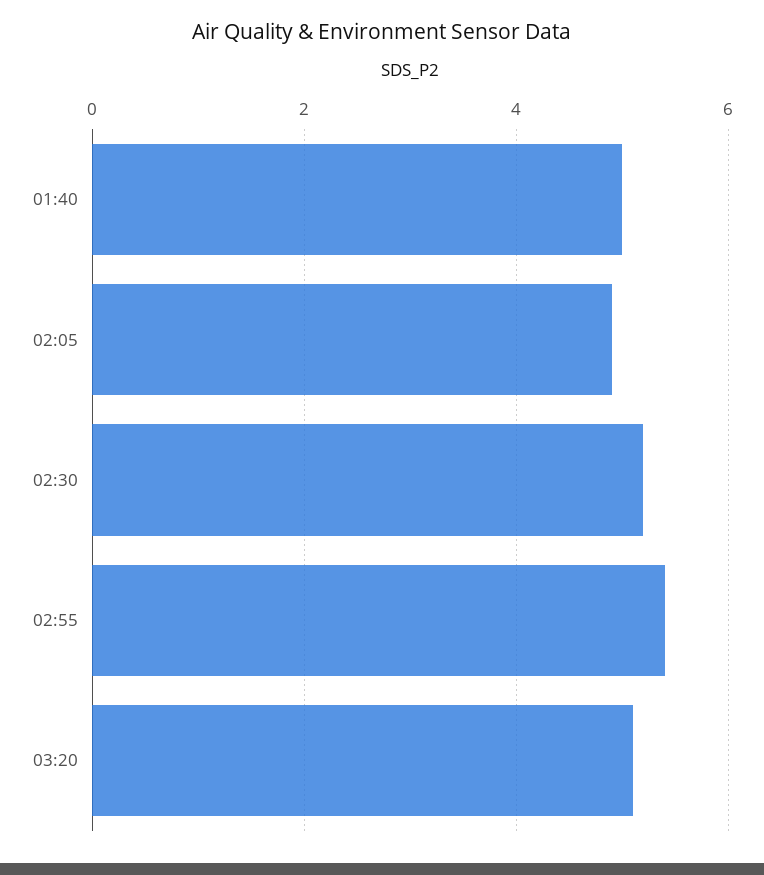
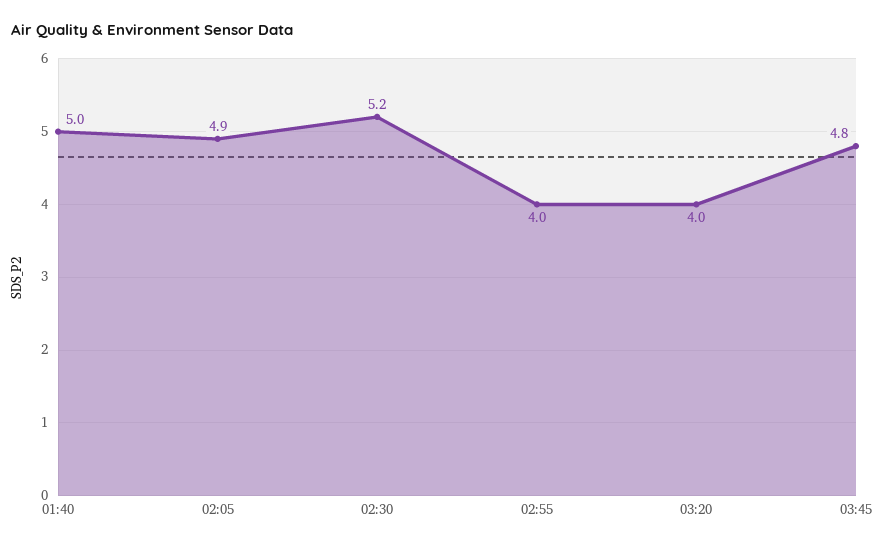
02:55: 5.5 -> 4
03:20: 5 -> 4
03:45: none -> 4.8

